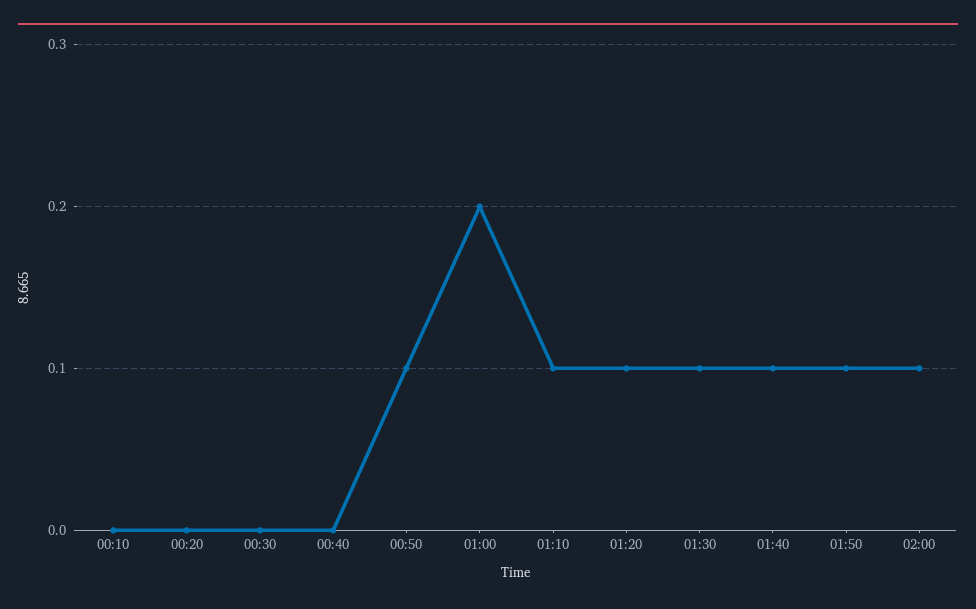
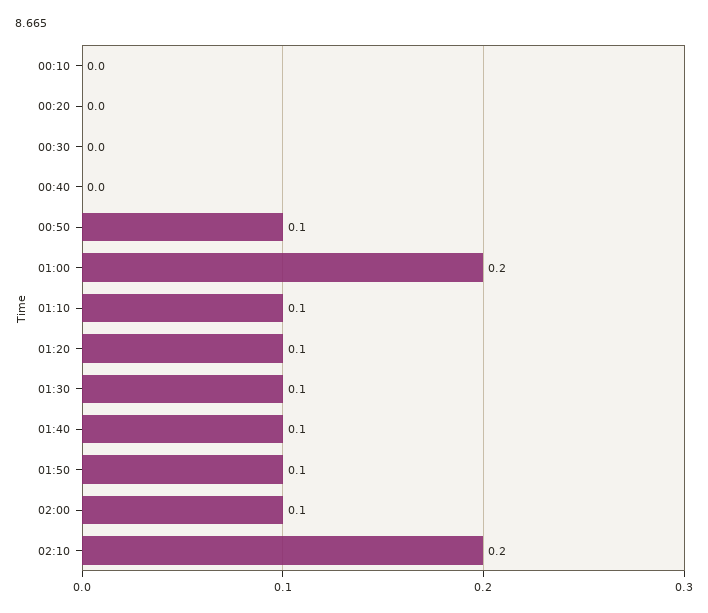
02:10: none -> 0.2

